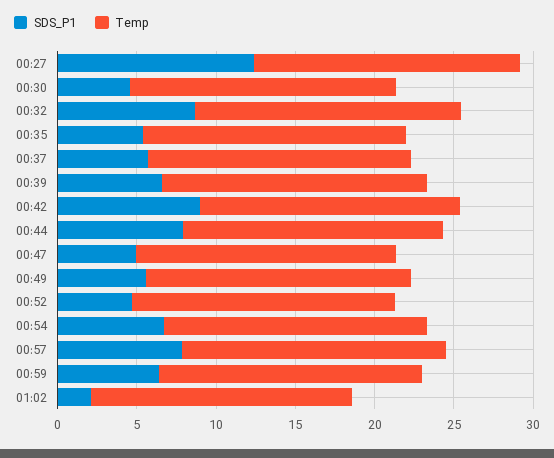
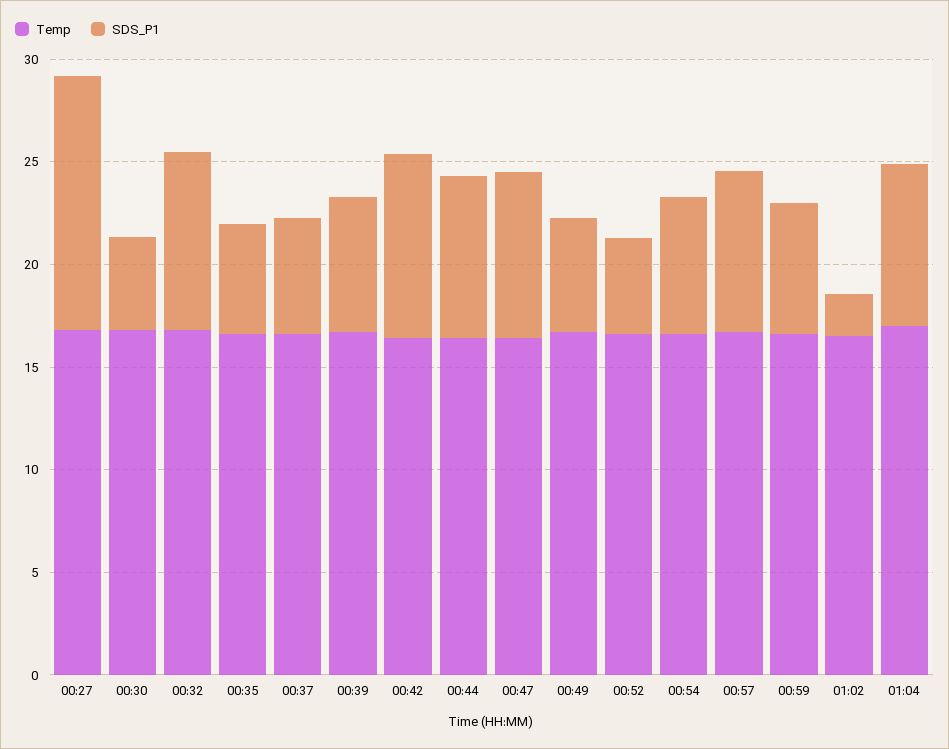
SDS_P1, 00:47: 5 -> 8
Temp, 01:04: none -> 17
SDS_P1, 01:04: none -> 8

